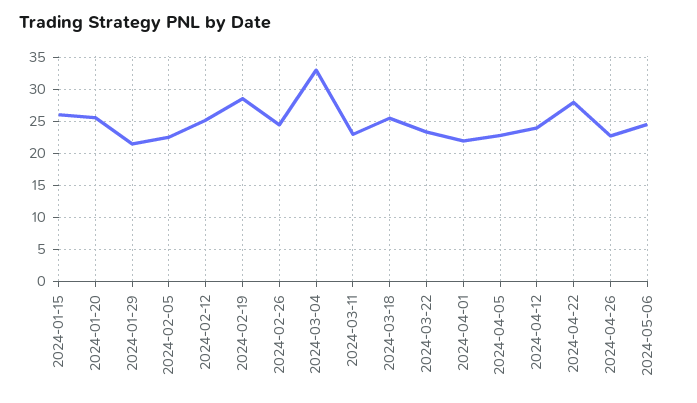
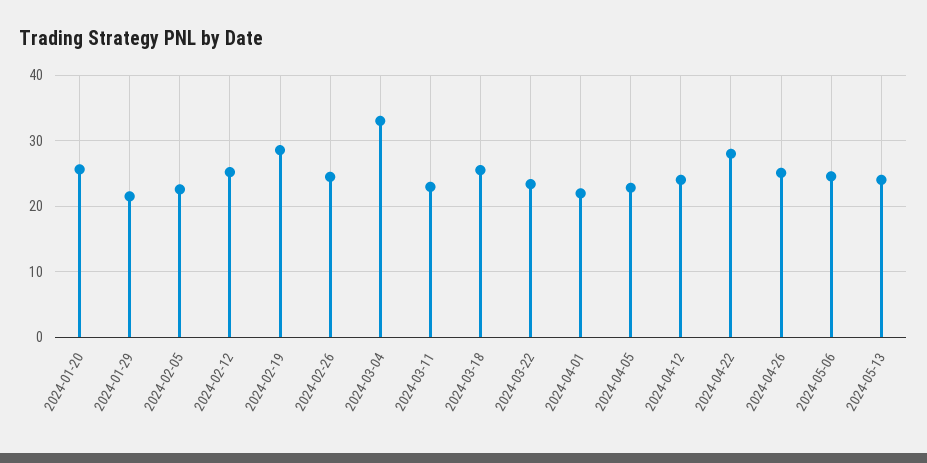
2024-01-15: 26 -> none
2024-04-26: 23 -> 25
2024-05-13: none -> 24

